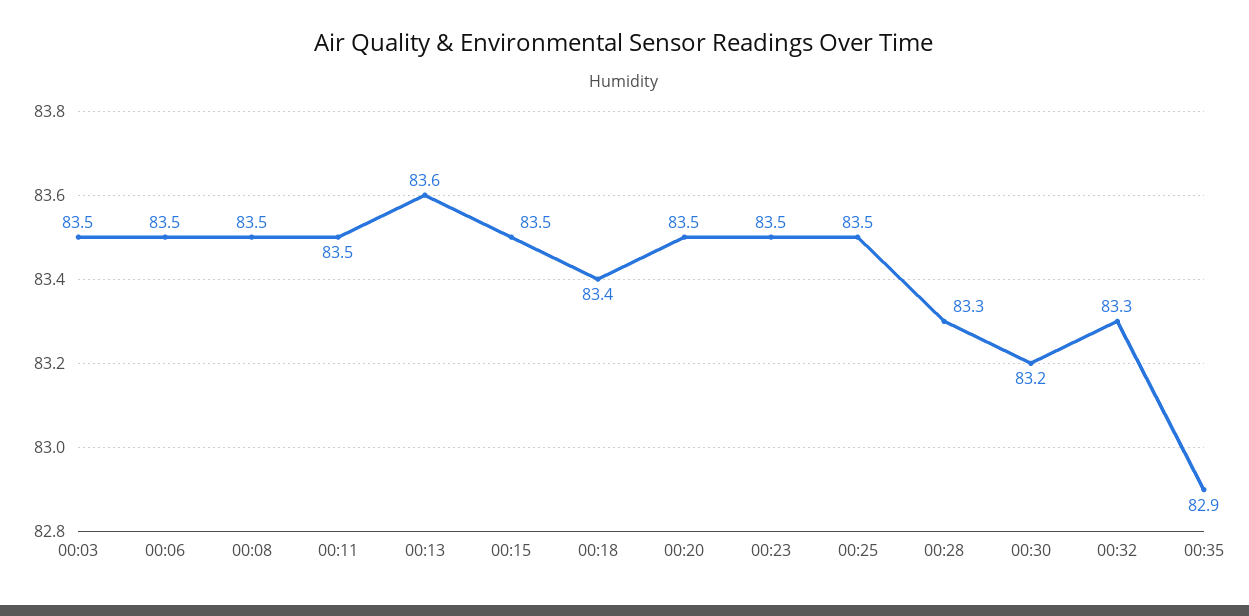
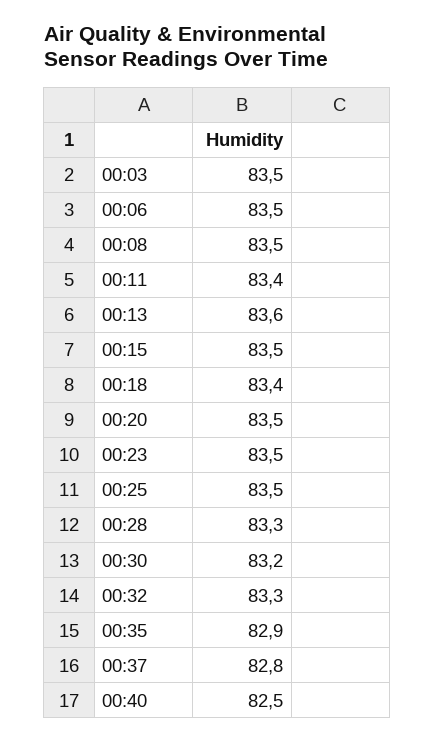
00:11: 83.5 -> 83.4
00:37: none -> 82.8
00:40: none -> 82.5

